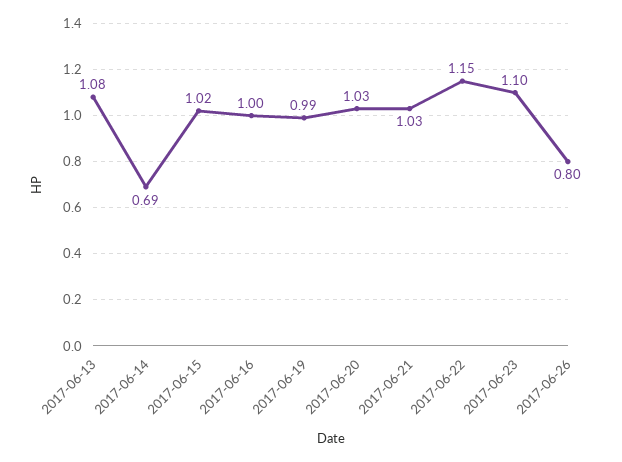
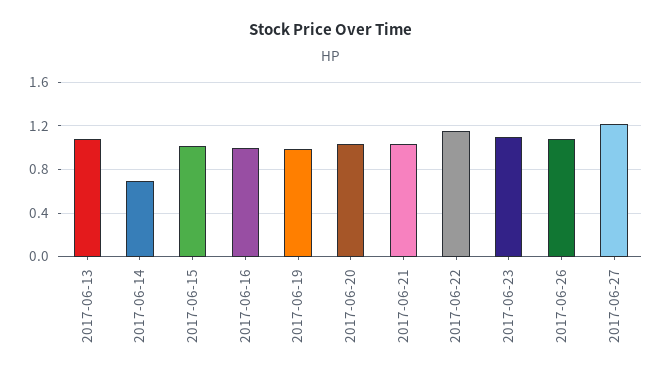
2017-06-26: 0.8 -> 1.1
2017-06-27: none -> 1.2

